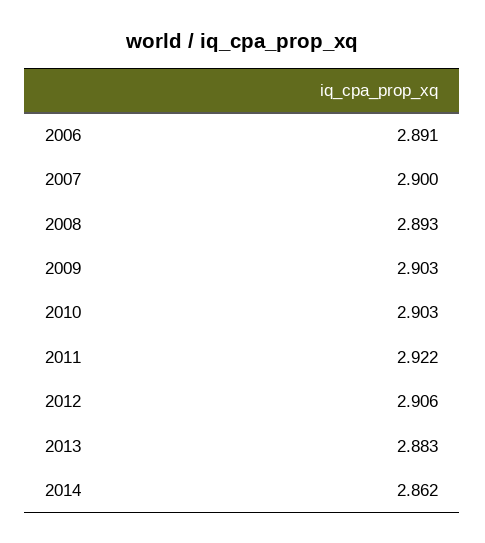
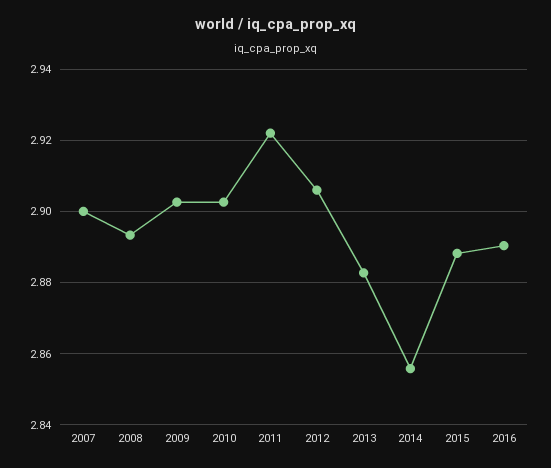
2006: 2.891 -> none
2014: 2.862 -> 2.856
2015: none -> 2.888
2016: none -> 2.89

